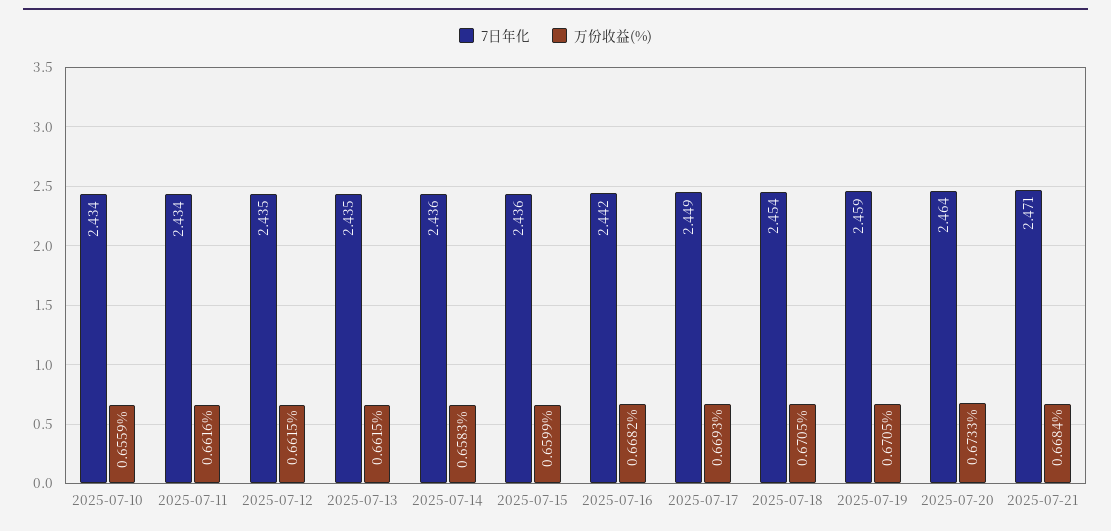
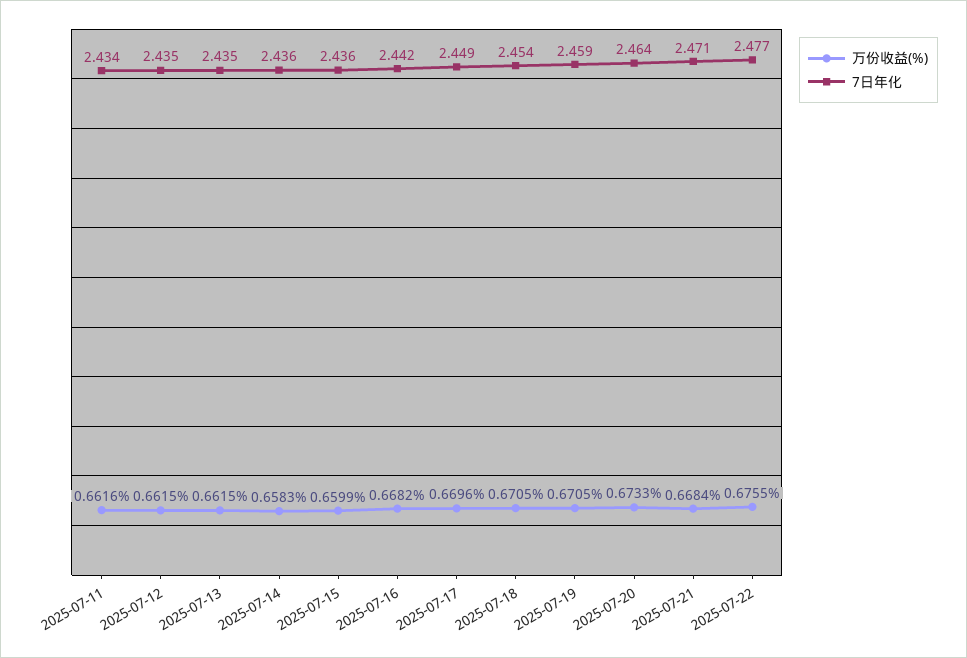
7日年化, 2025-07-10: 2.434 -> none
万份收益(%), 2025-07-10: 0.6559 -> none
万份收益(%), 2025-07-17: 0.6693 -> 0.6696
万份收益(%), 2025-07-22: none -> 0.6755
7日年化, 2025-07-22: none -> 2.477

